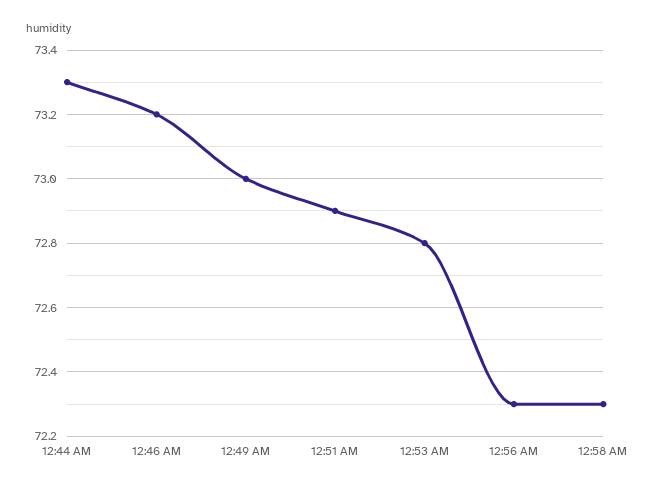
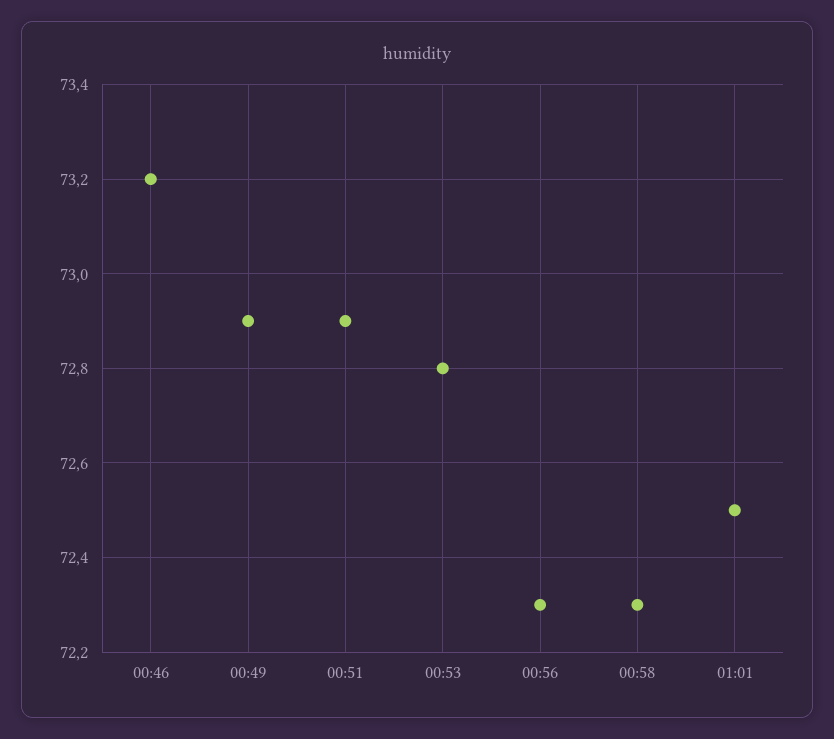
12:44 AM: 73.3 -> none
12:49 AM: 73 -> 72.9
01:01: none -> 72.5

